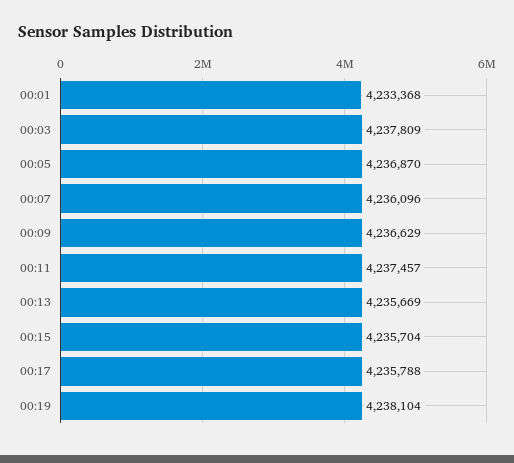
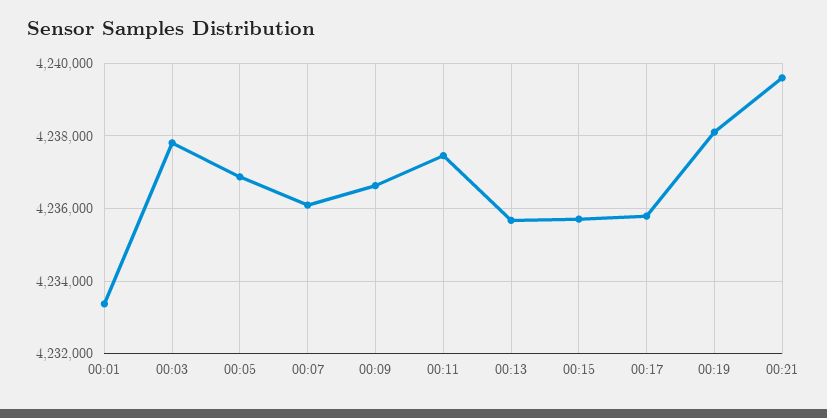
00:21: none -> 4239600

